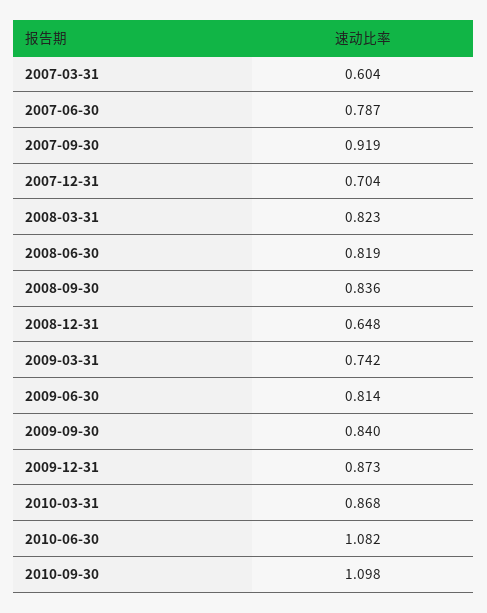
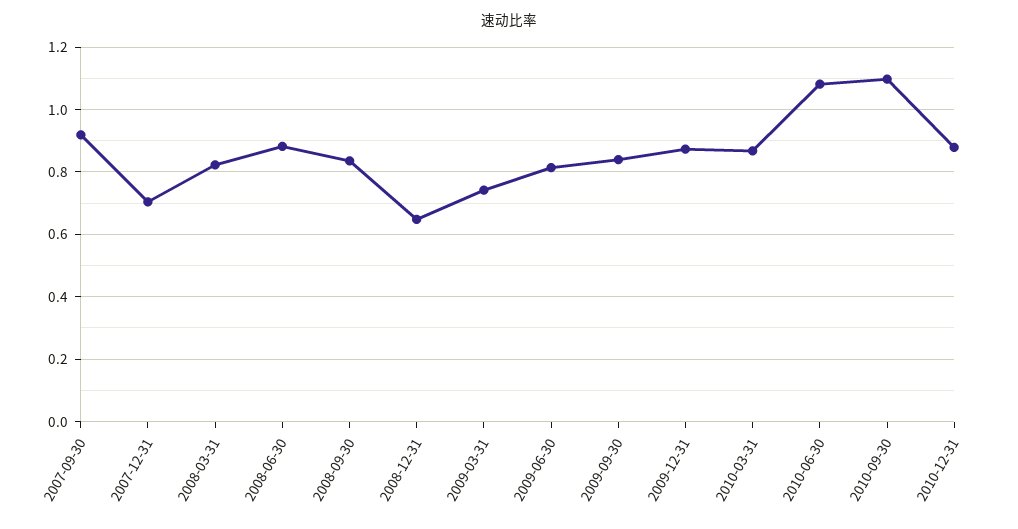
2007-03-31: 0.604 -> none
2007-06-30: 0.787 -> none
2008-06-30: 0.819 -> 0.88
2010-12-31: none -> 0.88

